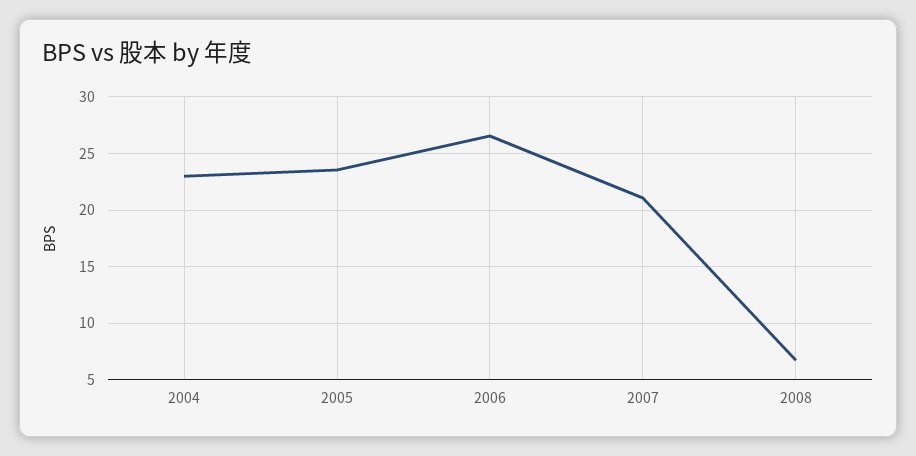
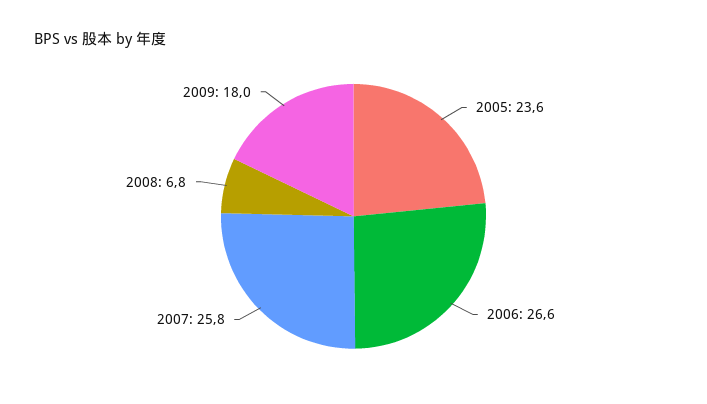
2004: 23 -> none
2007: 21 -> 25.8
2009: none -> 18

